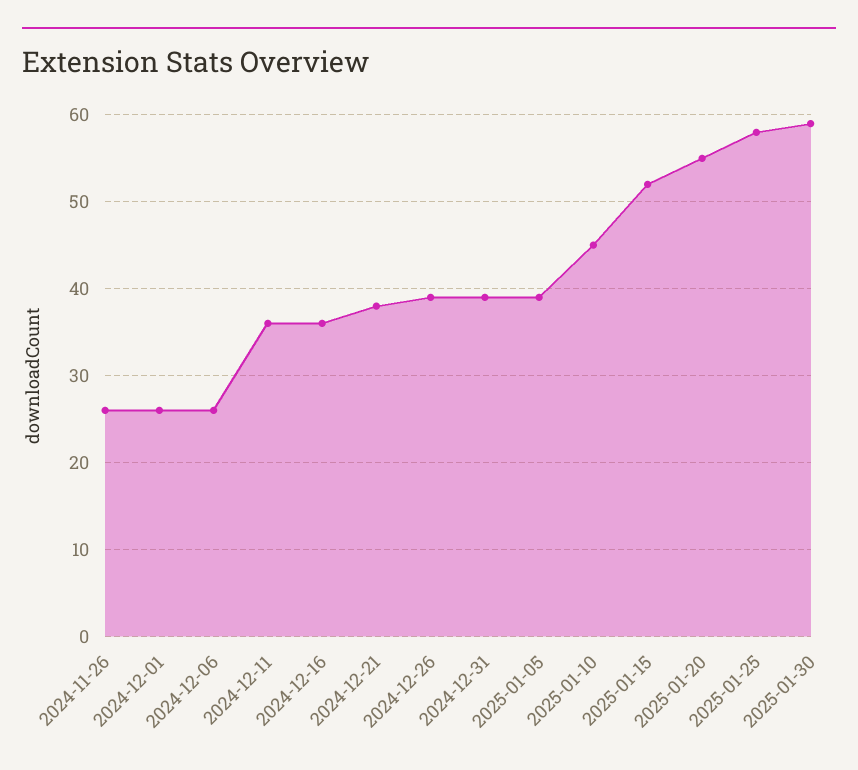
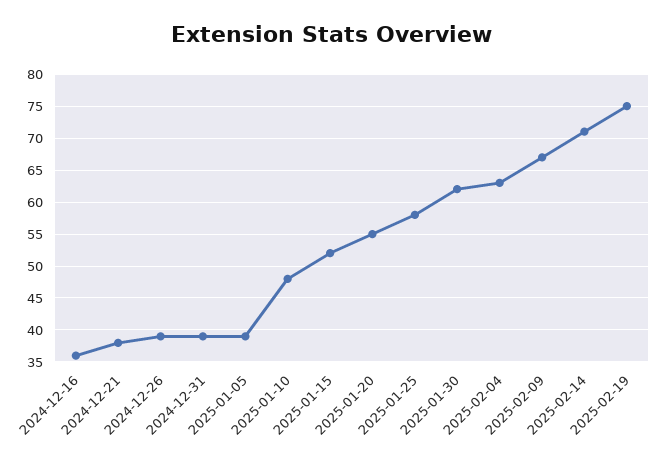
2024-11-26: 26 -> none
2024-12-01: 26 -> none
2024-12-06: 26 -> none
2024-12-11: 36 -> none
2025-01-10: 45 -> 48
2025-01-30: 59 -> 62
2025-02-04: none -> 63
2025-02-09: none -> 67
2025-02-14: none -> 71
2025-02-19: none -> 75

